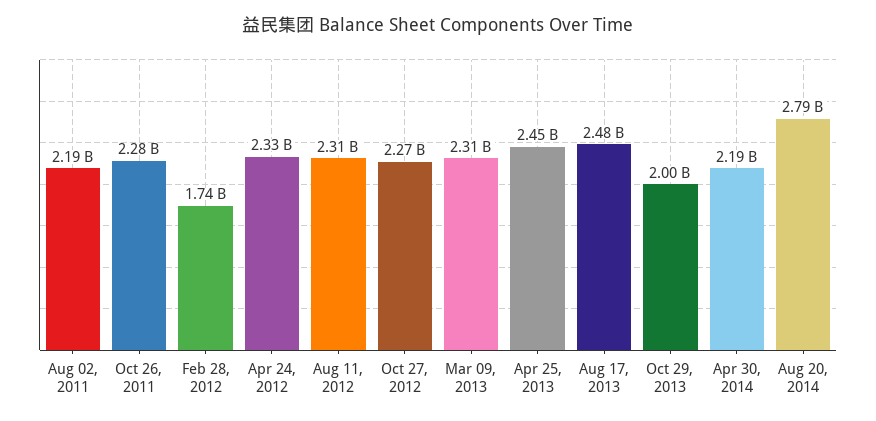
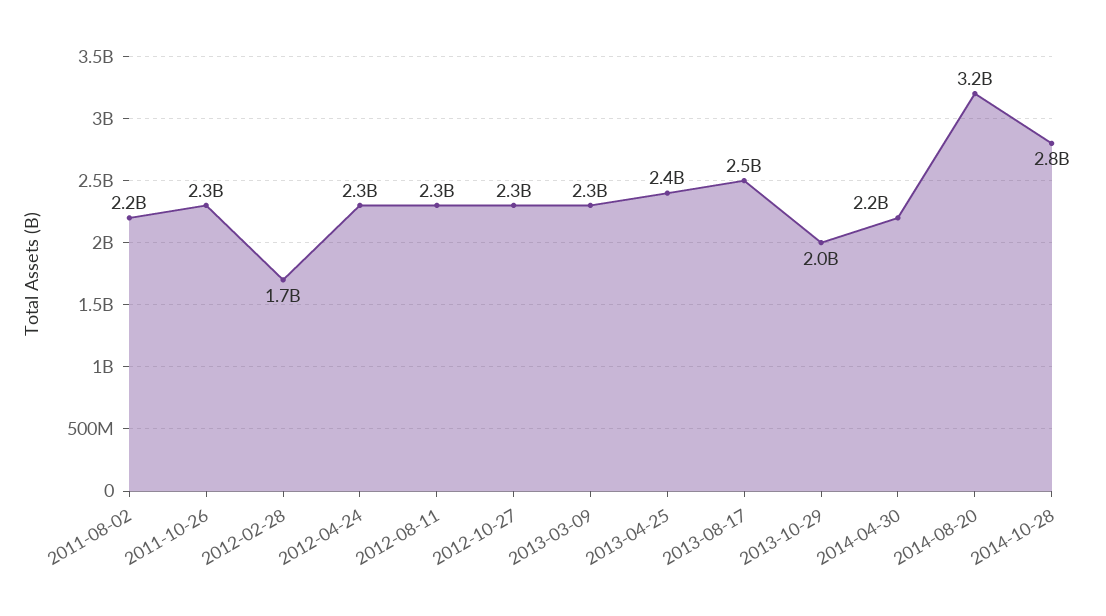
Aug 20, 2014: 2790000000 -> 3200000000
2014-10-28: none -> 2800000000

